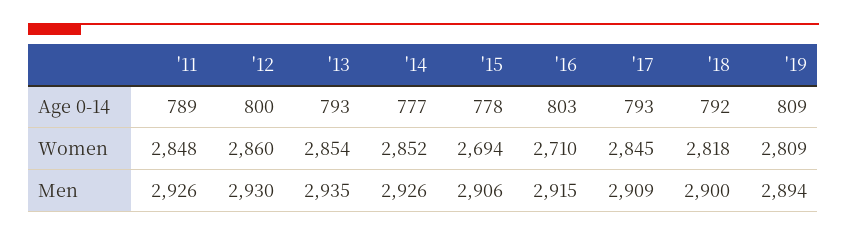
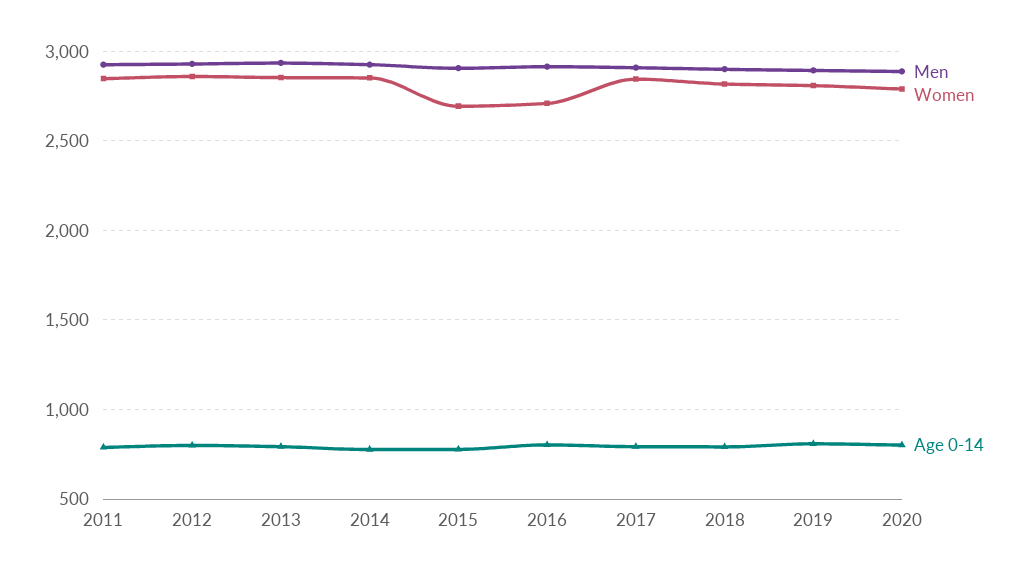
Men, 2020: none -> 2900
Women, 2020: none -> 2800
Age 0-14, 2020: none -> 800

